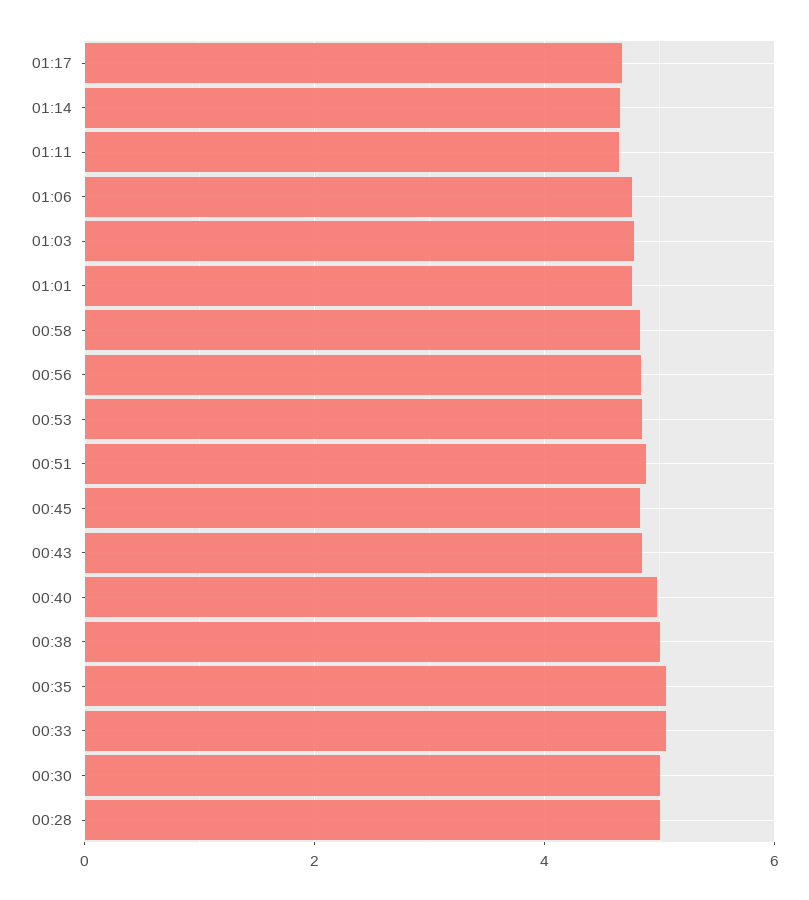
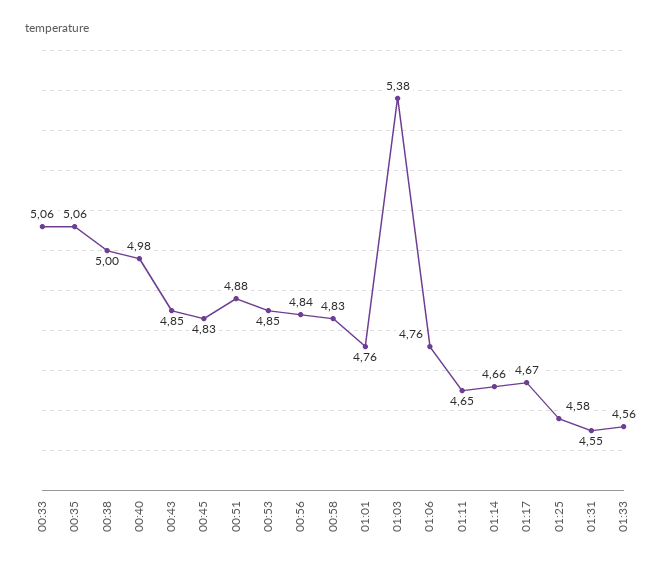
01:03: 4.8 -> 5.38
00:30: 5 -> none
00:28: 5 -> none
01:25: none -> 4.58
01:31: none -> 4.55
01:33: none -> 4.56

